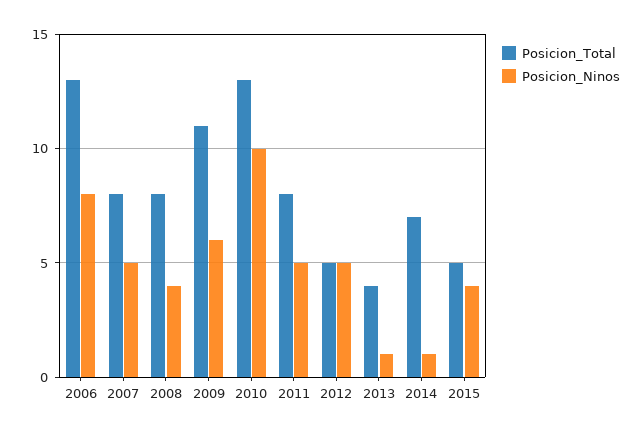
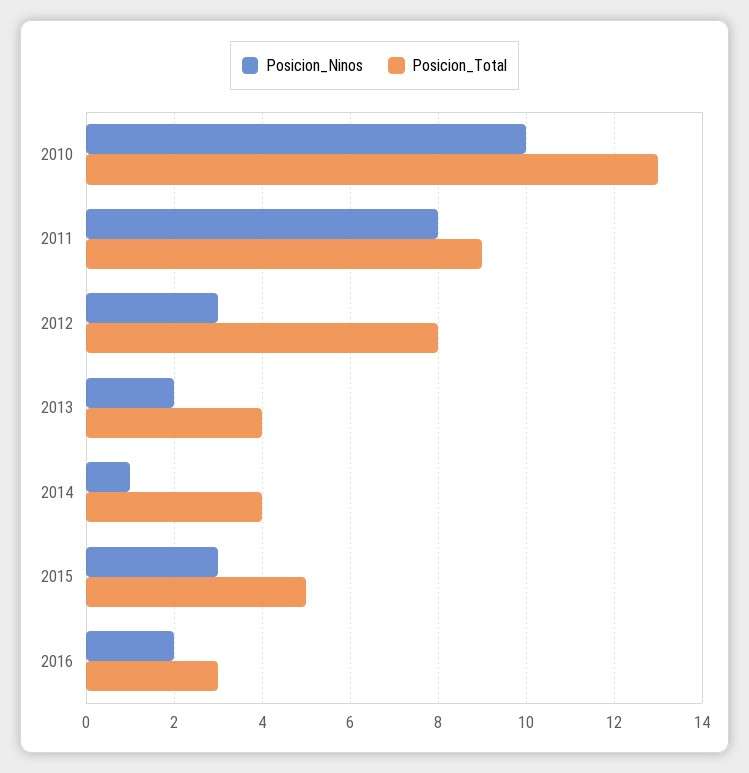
Posicion_Total, 2006: 13 -> none
Posicion_Ninos, 2006: 8 -> none
Posicion_Total, 2007: 8 -> none
Posicion_Ninos, 2007: 5 -> none
Posicion_Total, 2008: 8 -> none
Posicion_Ninos, 2008: 4 -> none
Posicion_Total, 2009: 11 -> none
Posicion_Ninos, 2009: 6 -> none
Posicion_Total, 2011: 8 -> 9
Posicion_Ninos, 2011: 5 -> 8
Posicion_Total, 2012: 5 -> 8
Posicion_Ninos, 2012: 5 -> 3
Posicion_Ninos, 2013: 1 -> 2
Posicion_Total, 2014: 7 -> 4
Posicion_Ninos, 2015: 4 -> 3
Posicion_Ninos, 2016: none -> 2
Posicion_Total, 2016: none -> 3

